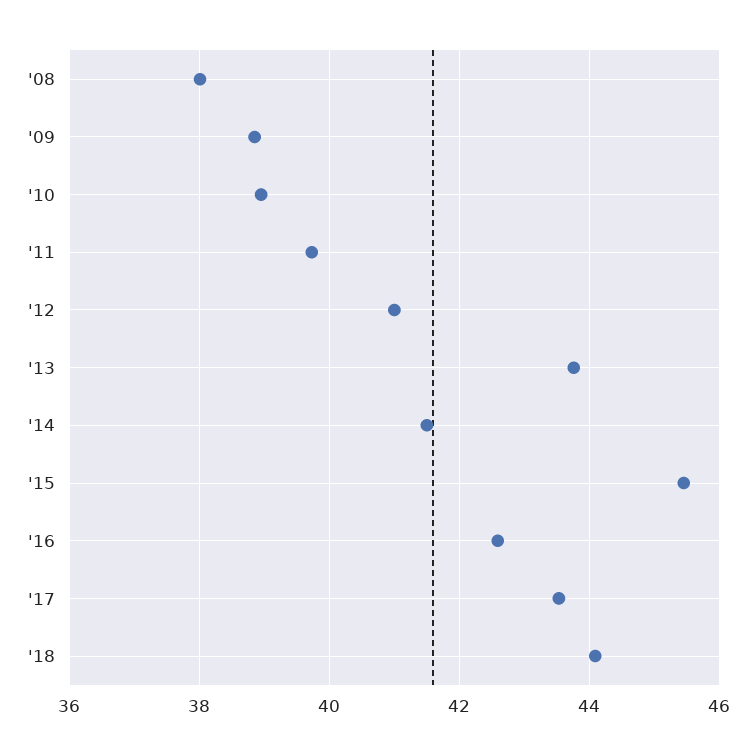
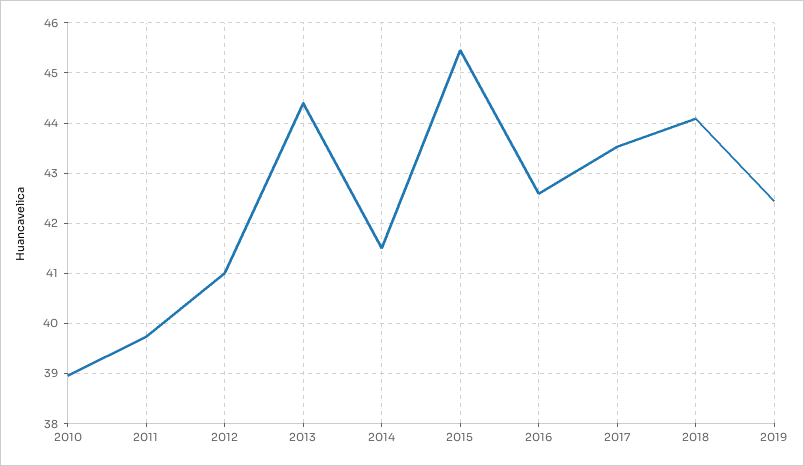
'08: 38 -> none
'09: 38.8 -> none
'13: 43.8 -> 44.4
2019: none -> 42.4

